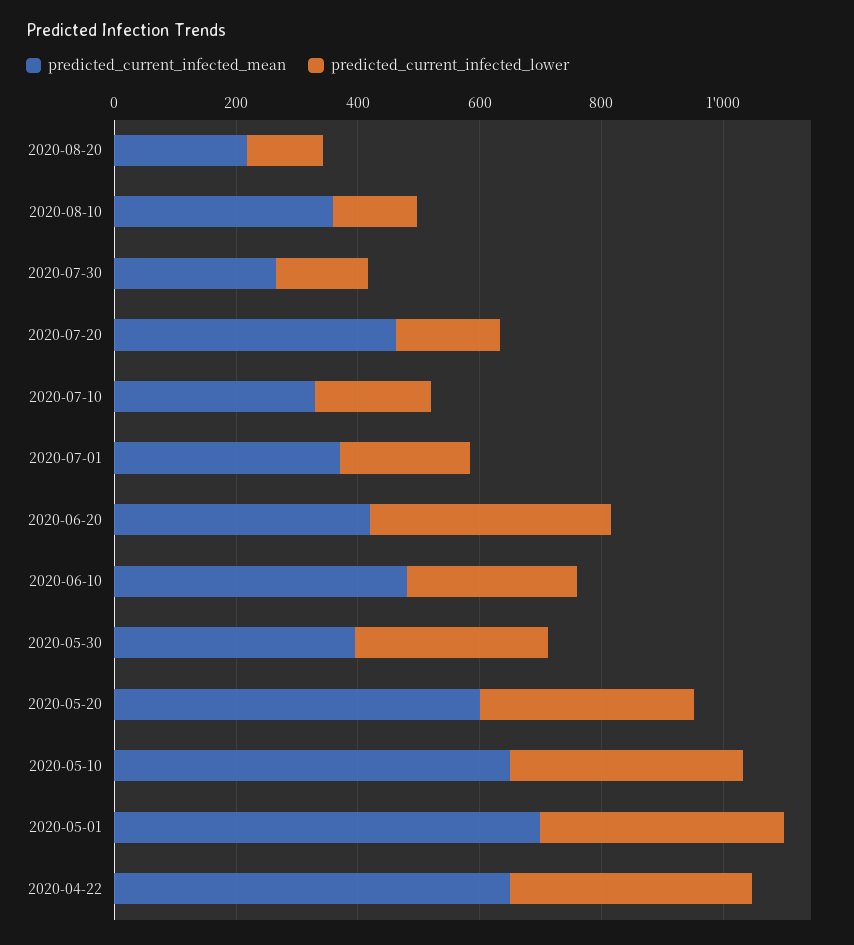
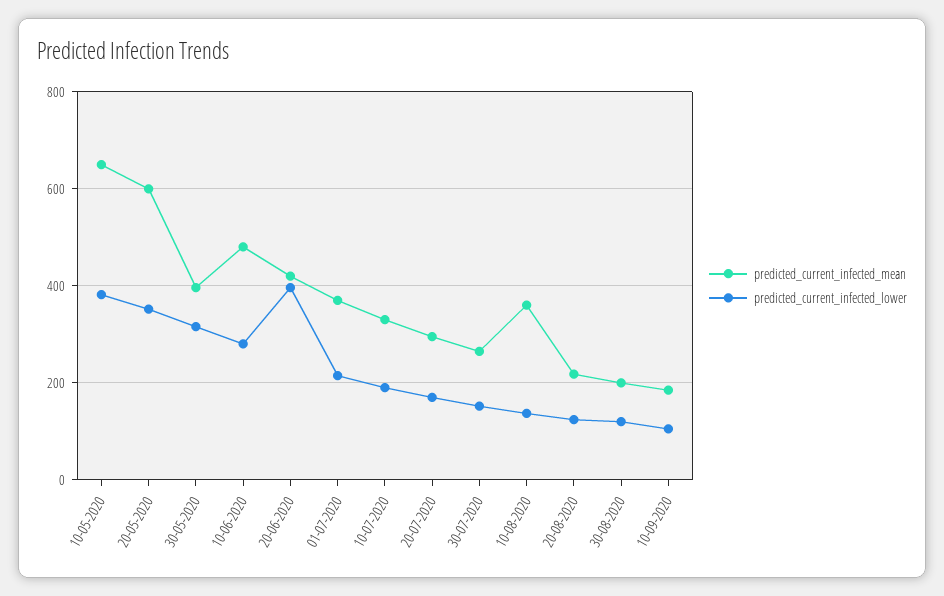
predicted_current_infected_mean, 2020-07-20: 450 -> 300
predicted_current_infected_mean, 2020-05-01: 700 -> none
predicted_current_infected_lower, 2020-05-01: 400 -> none
predicted_current_infected_mean, 2020-04-22: 650 -> none
predicted_current_infected_lower, 2020-04-22: 400 -> none
predicted_current_infected_mean, 30-08-2020: none -> 200
predicted_current_infected_lower, 30-08-2020: none -> 120
predicted_current_infected_mean, 10-09-2020: none -> 180
predicted_current_infected_lower, 10-09-2020: none -> 100

